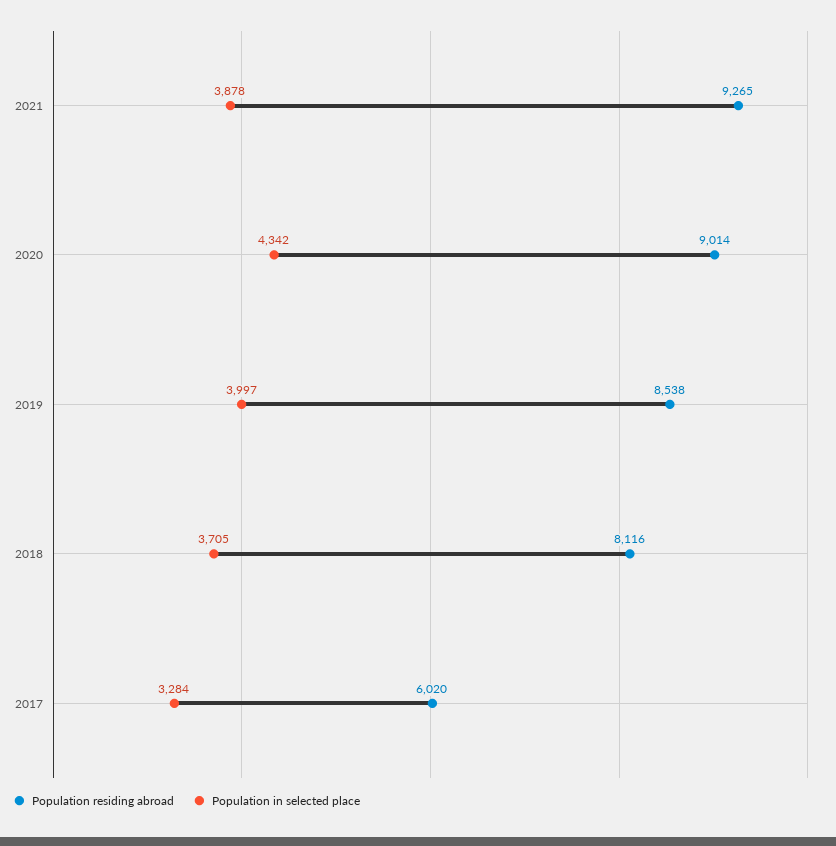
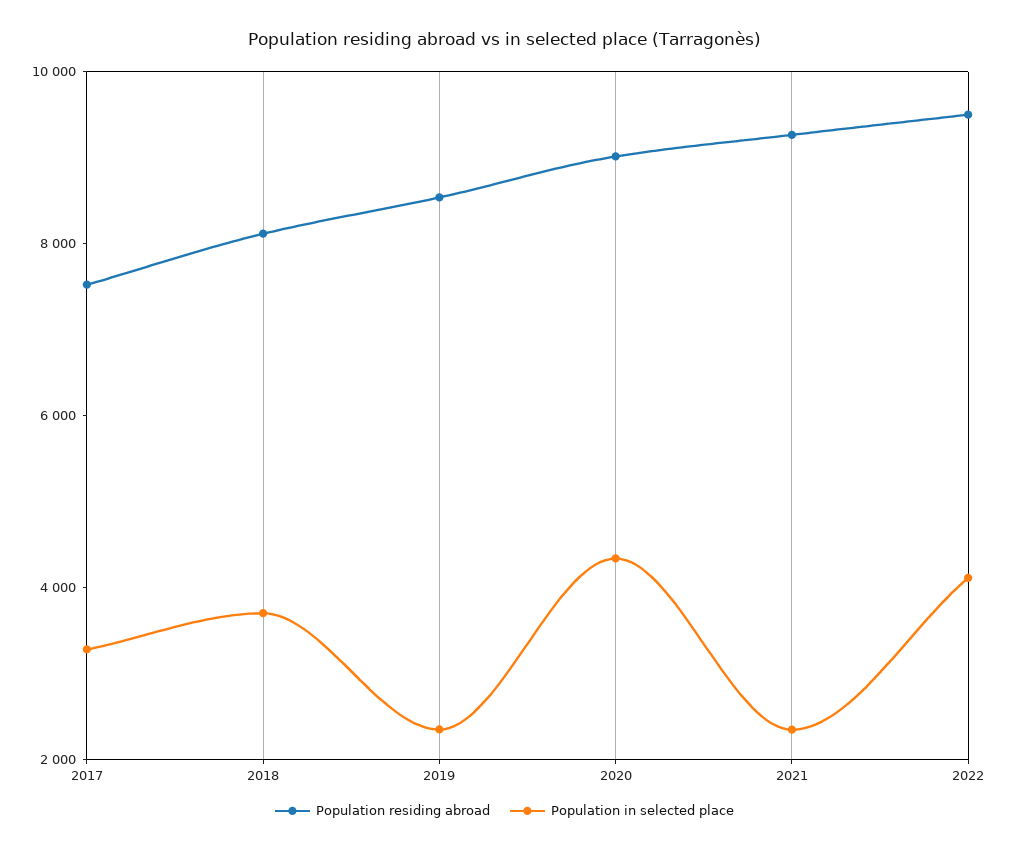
Population in selected place, 2021: 3878 -> 2500
Population in selected place, 2019: 3997 -> 2500
Population residing abroad, 2017: 6020 -> 7500
Population residing abroad, 2022: none -> 9500
Population in selected place, 2022: none -> 4000

